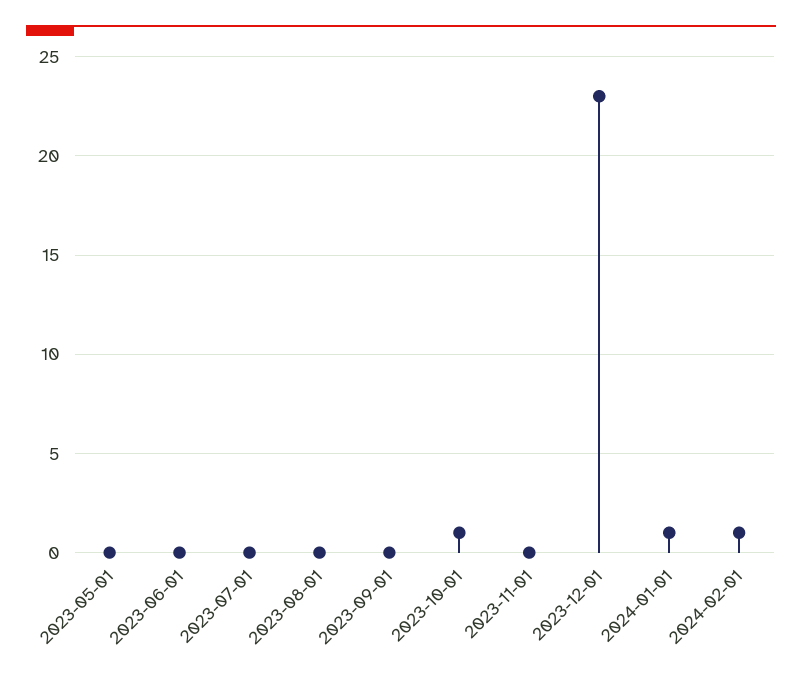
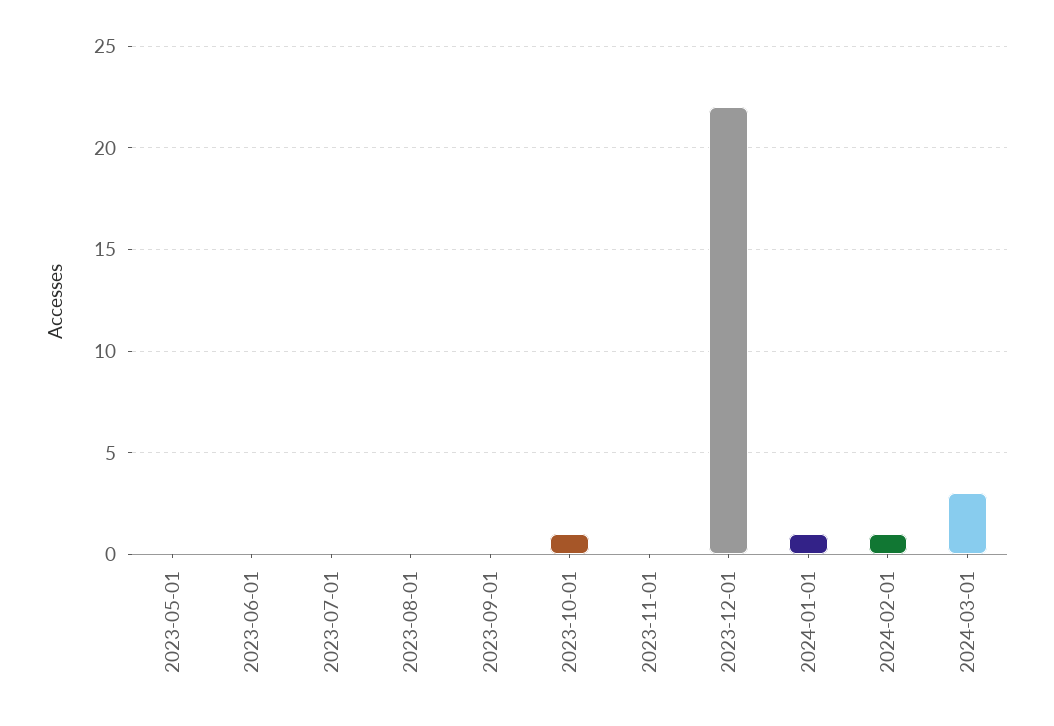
2023-12-01: 23 -> 22
2024-03-01: none -> 3

